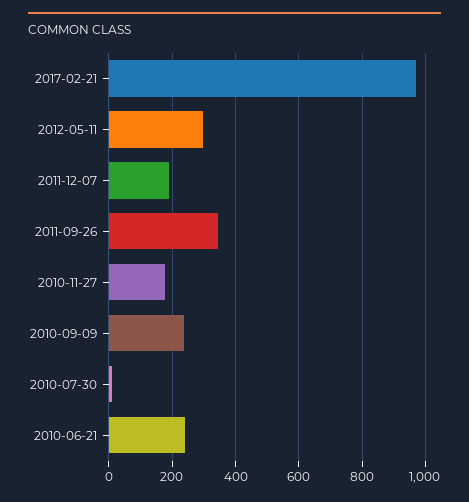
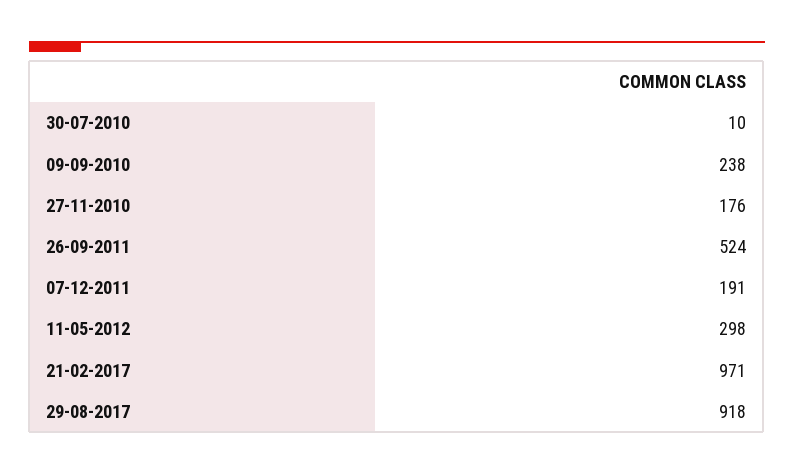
2011-09-26: 340 -> 524
2010-06-21: 240 -> none
29-08-2017: none -> 918

